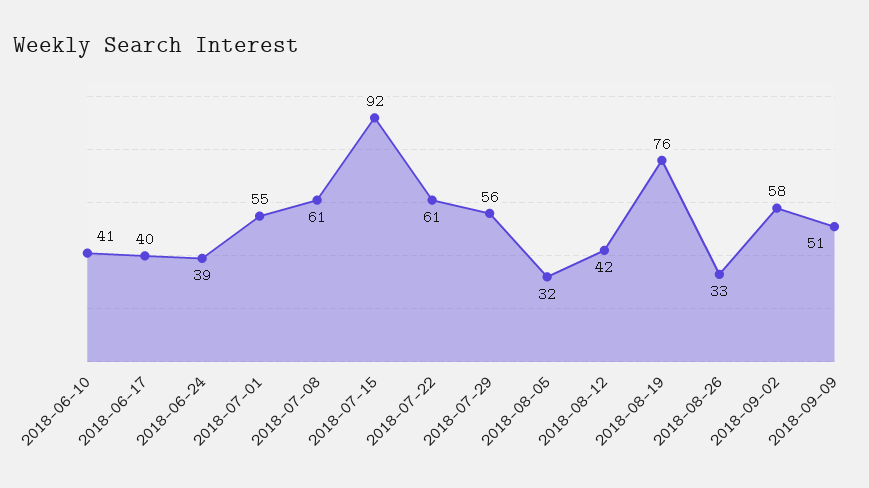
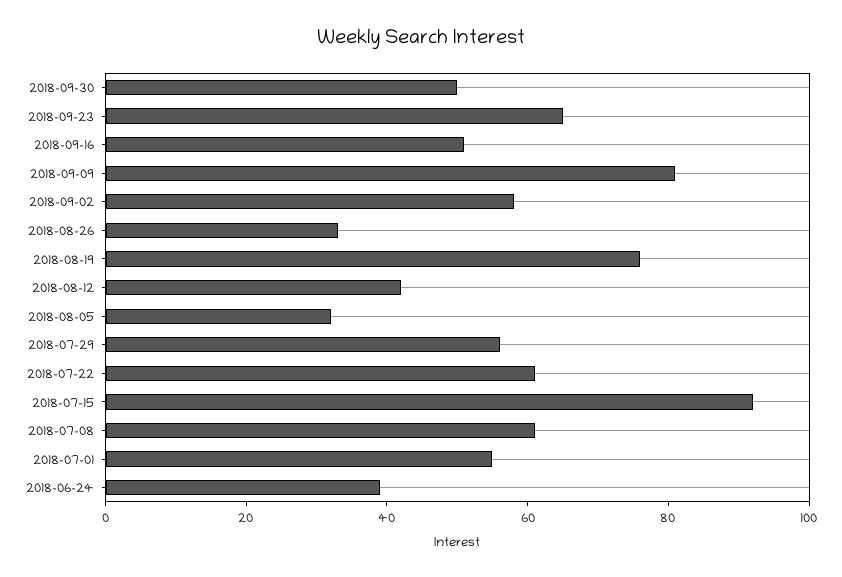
2018-06-10: 41 -> none
2018-06-17: 40 -> none
2018-09-09: 51 -> 80
2018-09-30: none -> 50
2018-09-23: none -> 65
2018-09-16: none -> 50

